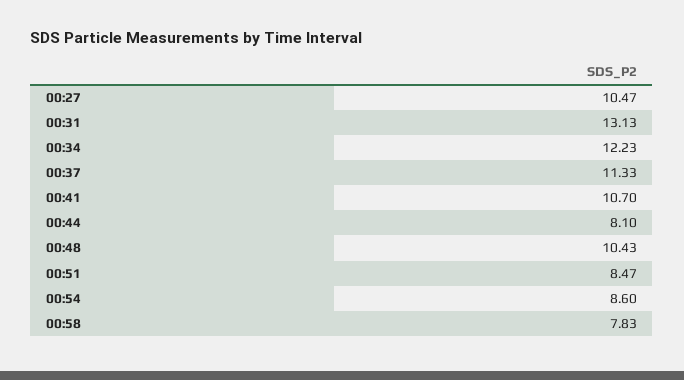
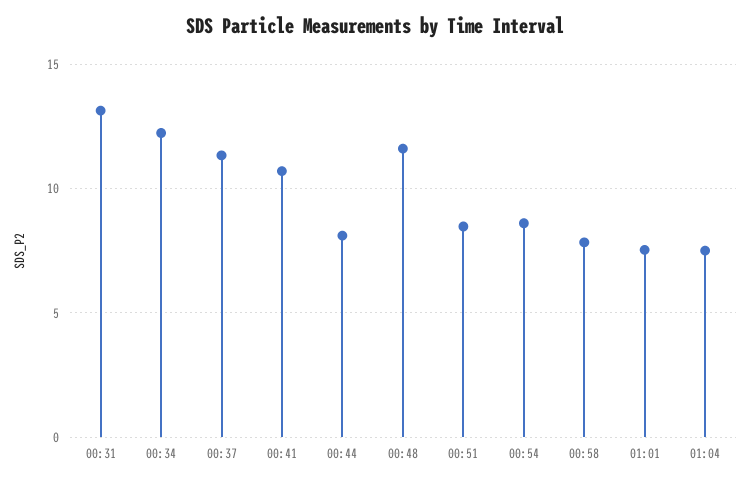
00:27: 10.47 -> none
00:48: 10.43 -> 11.5
01:01: none -> 7.5
01:04: none -> 7.5

